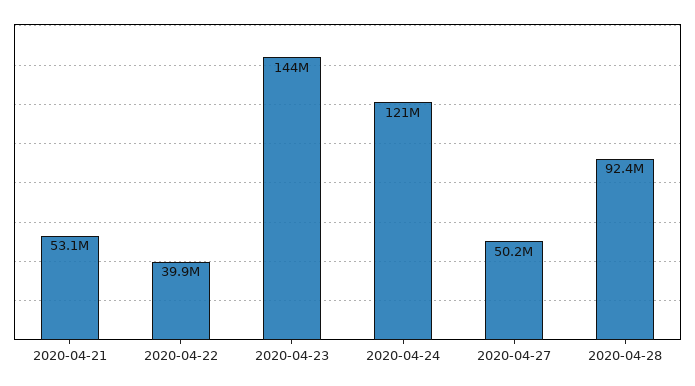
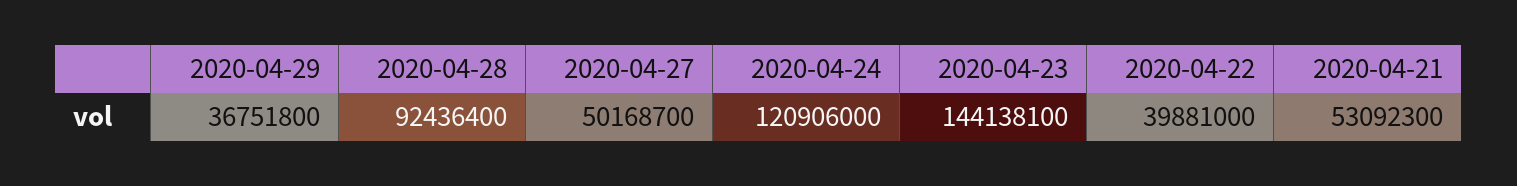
2020-04-29: none -> 36751800

